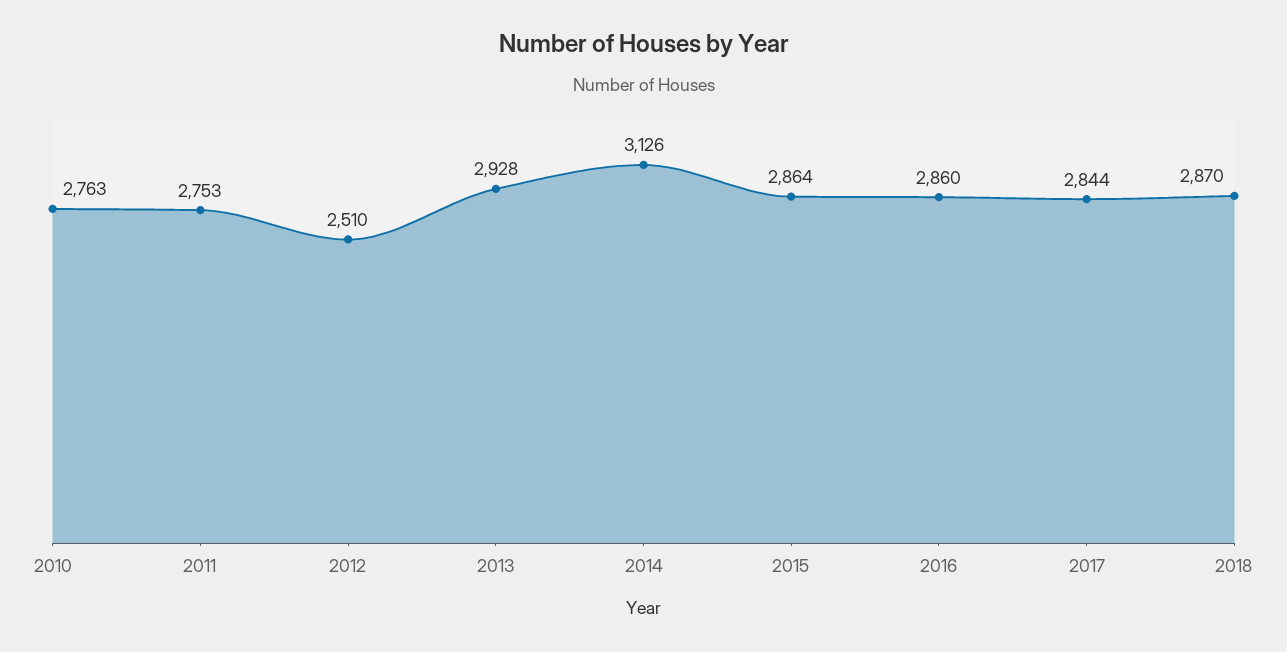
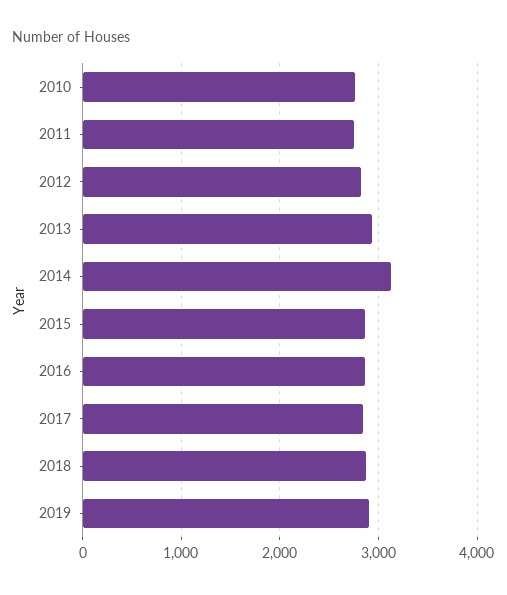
2012: 2510 -> 2800
2019: none -> 2900

